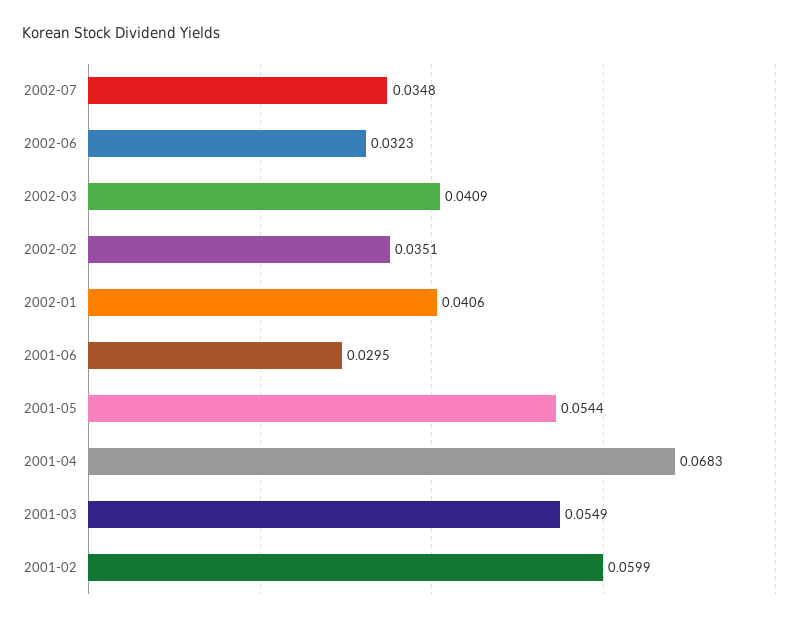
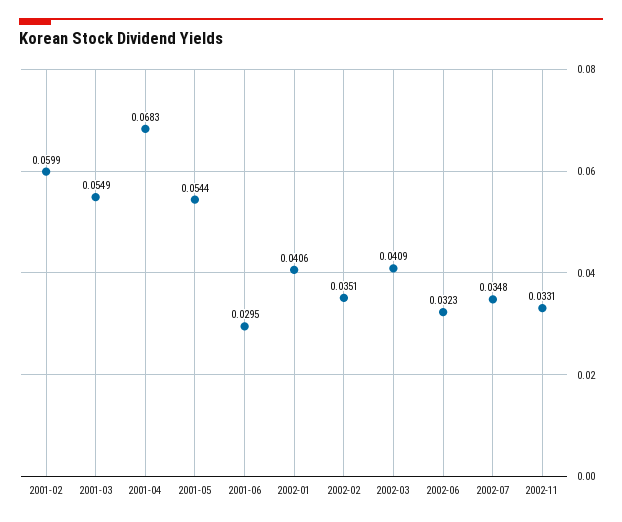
2002-11: none -> 0.0331

